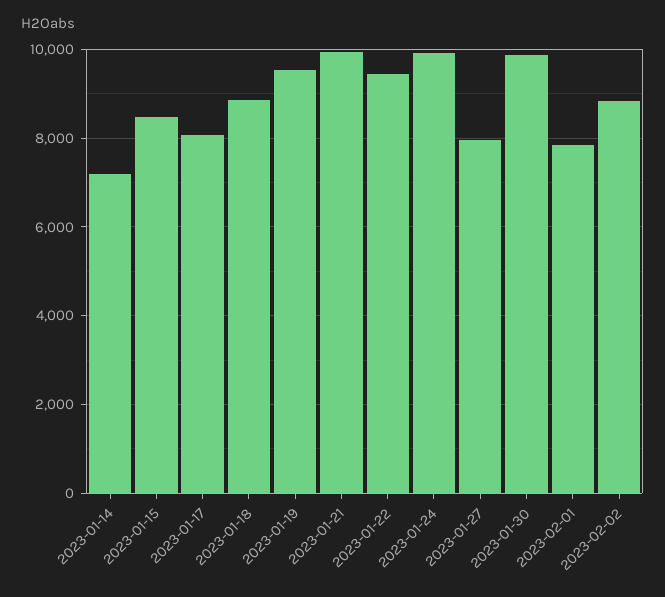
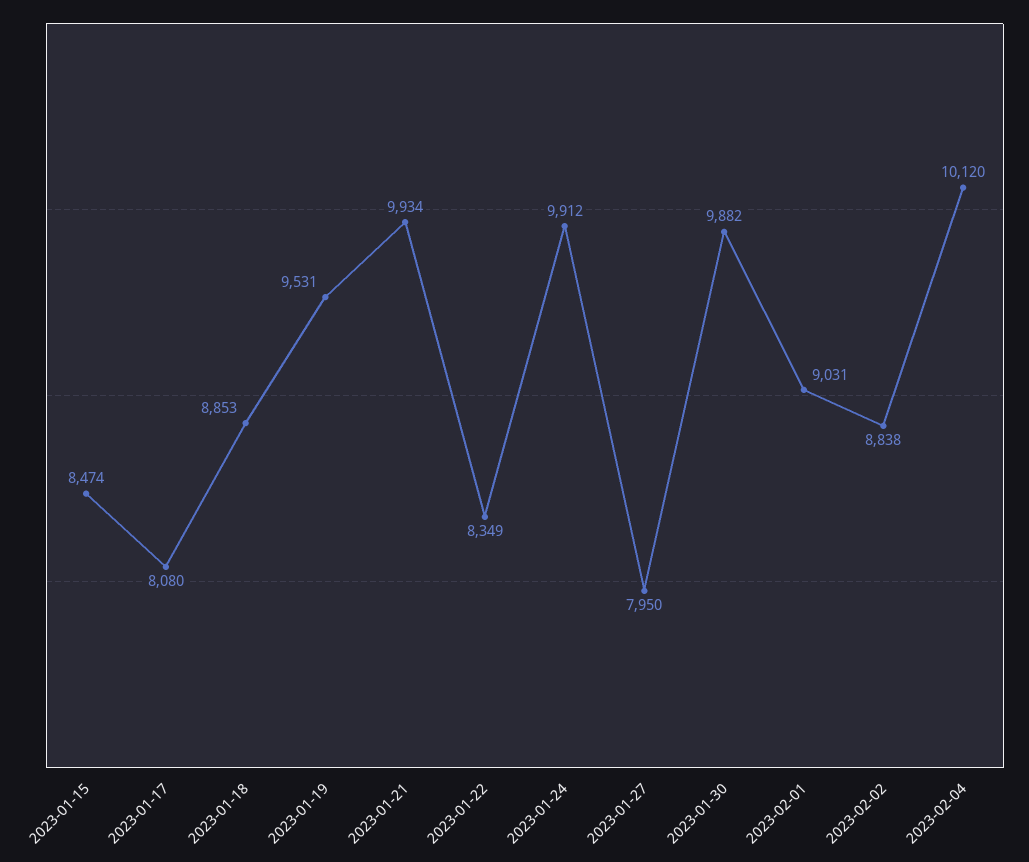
2023-01-14: 7200 -> none
2023-01-22: 9400 -> 8349
2023-02-01: 7800 -> 9031
2023-02-04: none -> 10120

